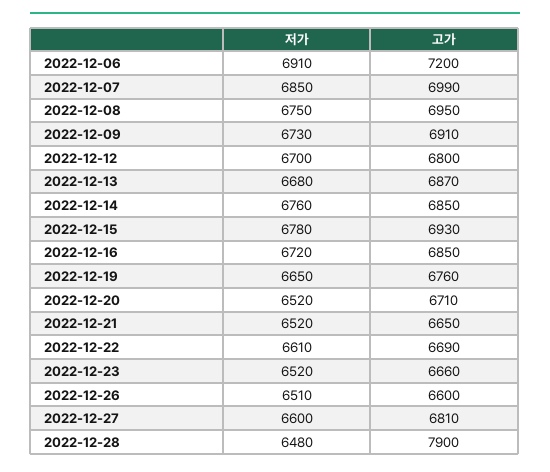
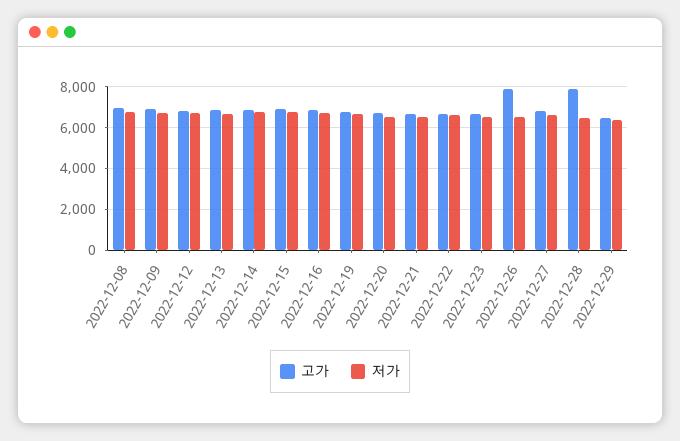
저가, 2022-12-06: 6910 -> none
고가, 2022-12-06: 7200 -> none
저가, 2022-12-07: 6850 -> none
고가, 2022-12-07: 6990 -> none
고가, 2022-12-26: 6600 -> 8000
고가, 2022-12-29: none -> 6500
저가, 2022-12-29: none -> 6500

